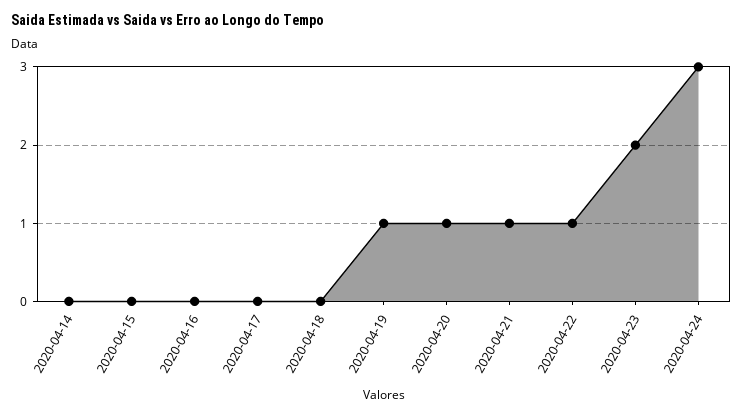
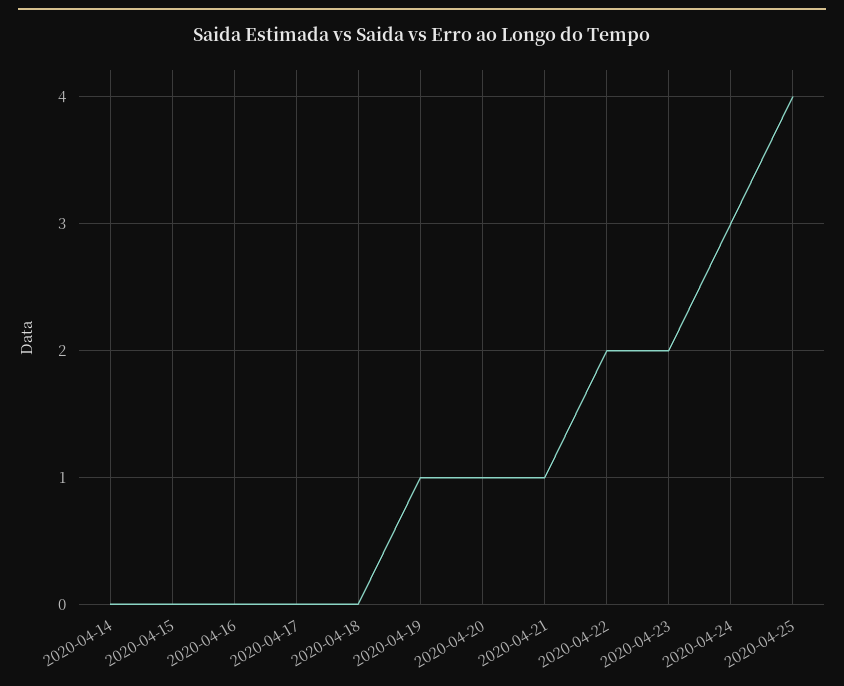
2020-04-22: 1 -> 2
2020-04-25: none -> 4

